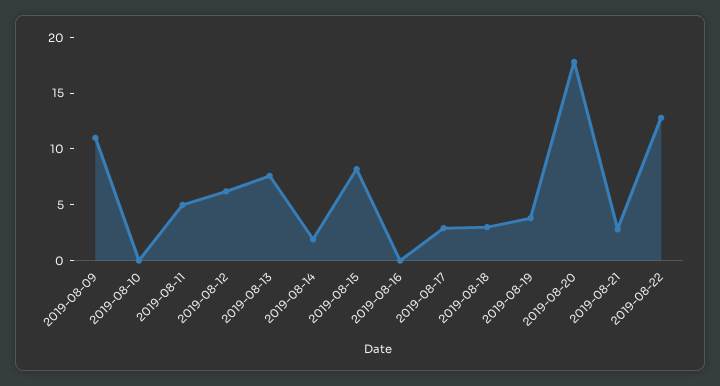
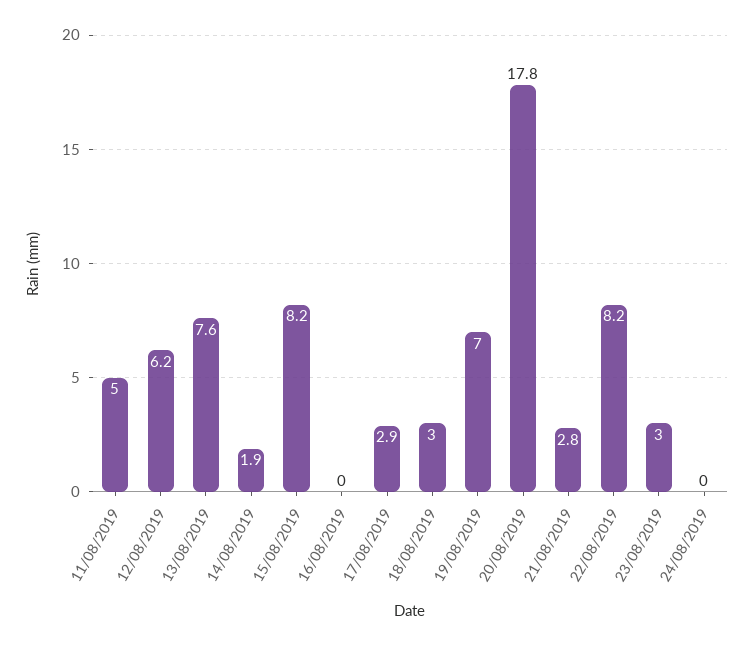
2019-08-09: 11 -> none
2019-08-10: 0 -> none
2019-08-19: 4 -> 7
2019-08-22: 13 -> 8.2
23/08/2019: none -> 3
24/08/2019: none -> 0

